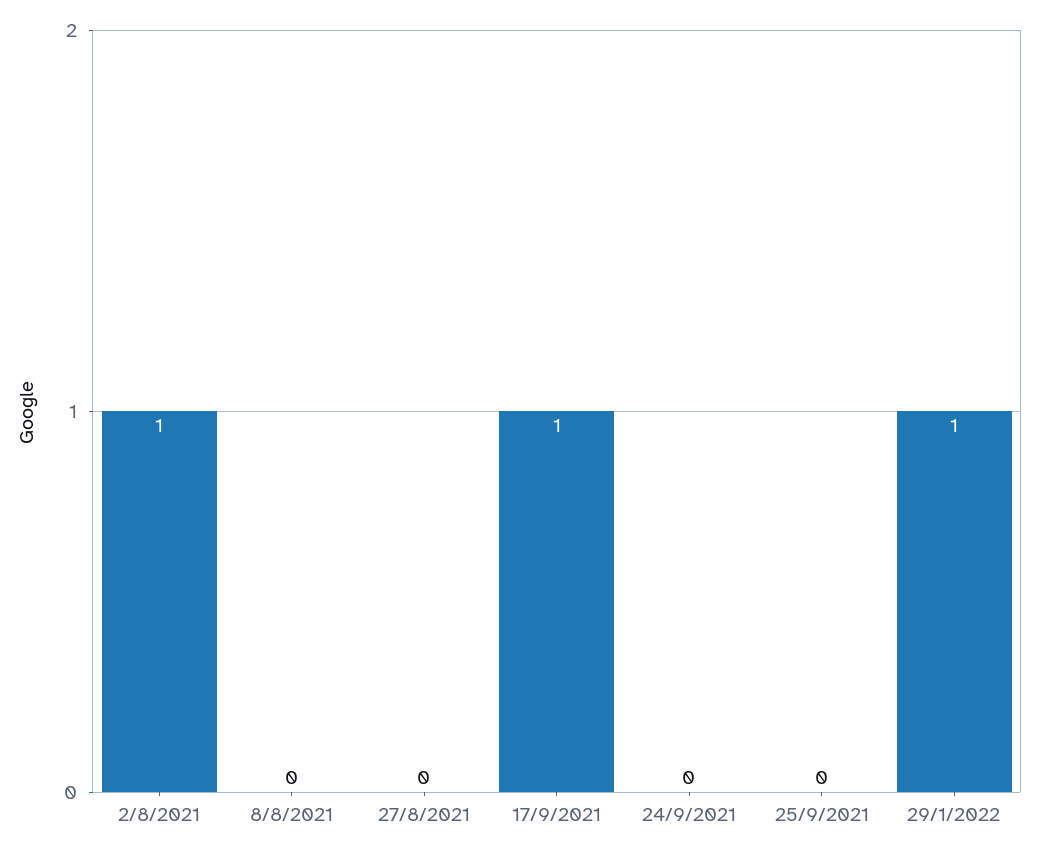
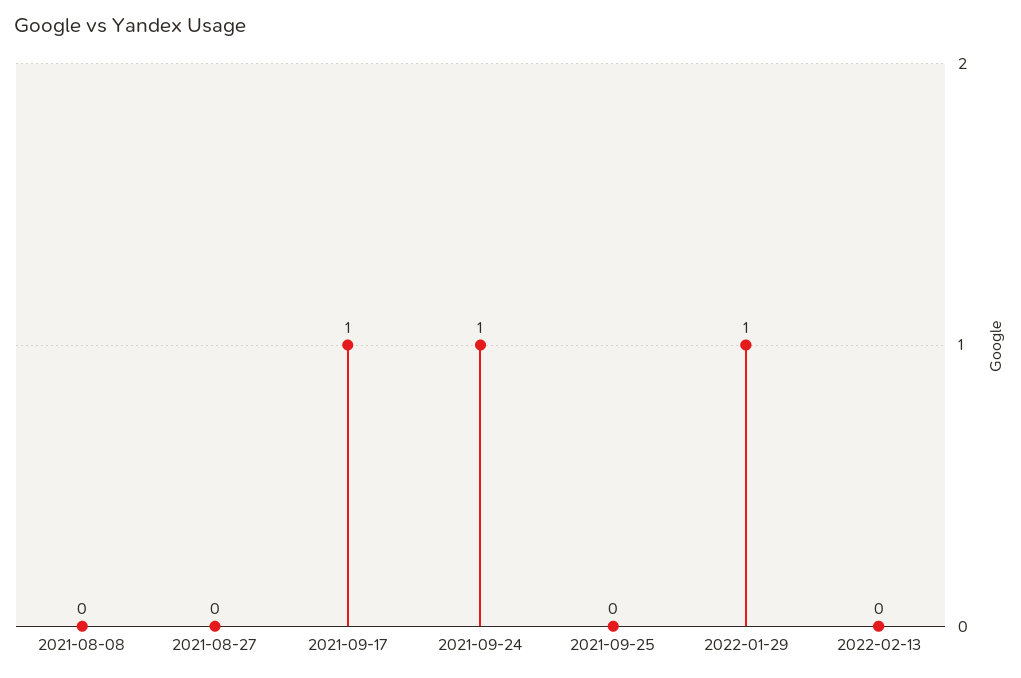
2/8/2021: 1 -> none
24/9/2021: 0 -> 1
2022-02-13: none -> 0

